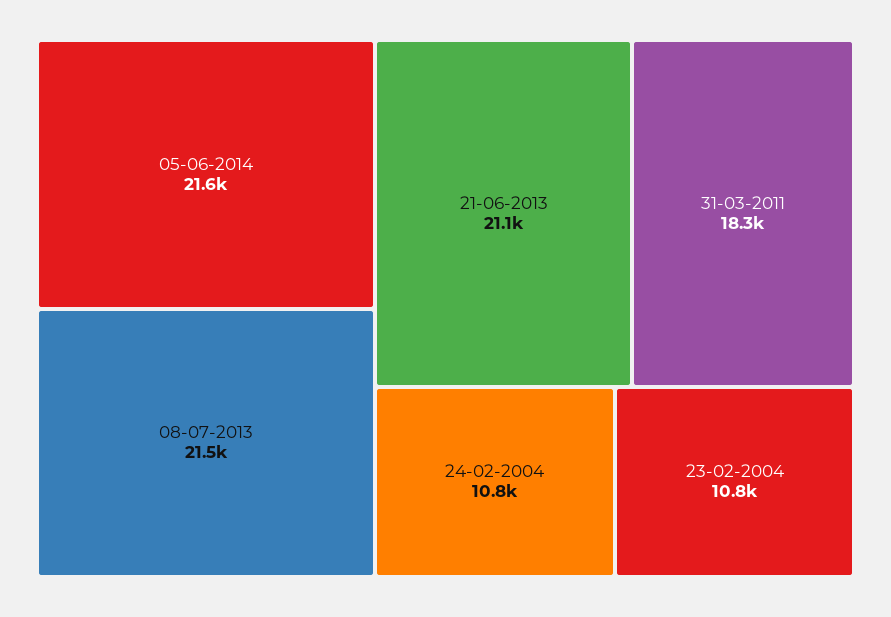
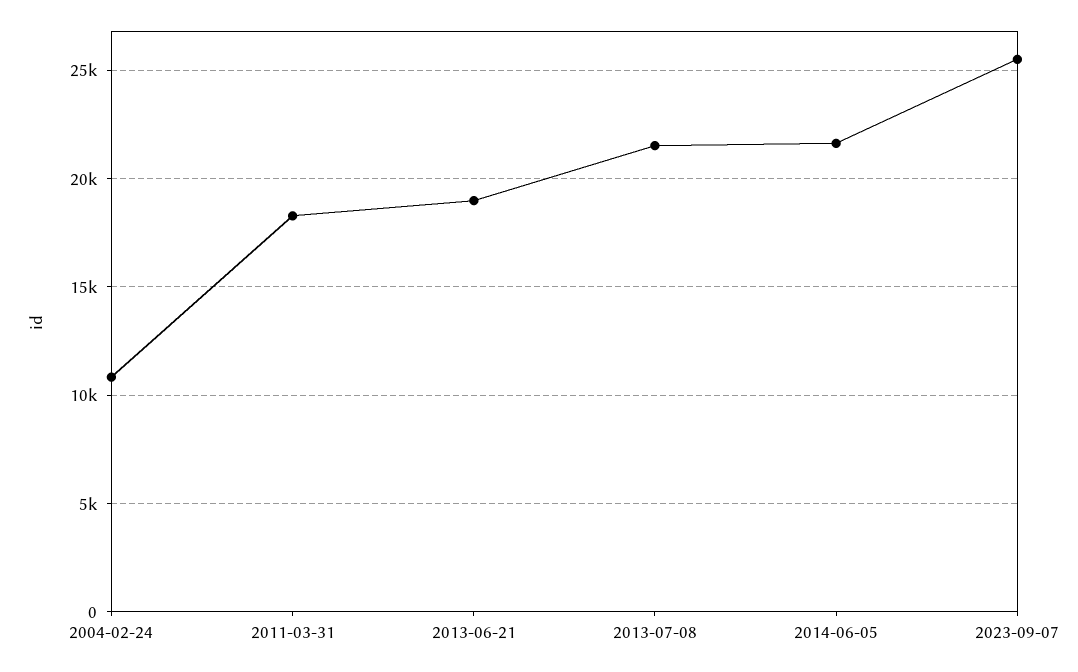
21-06-2013: 21100 -> 19000
23-02-2004: 10800 -> none
2023-09-07: none -> 25500

